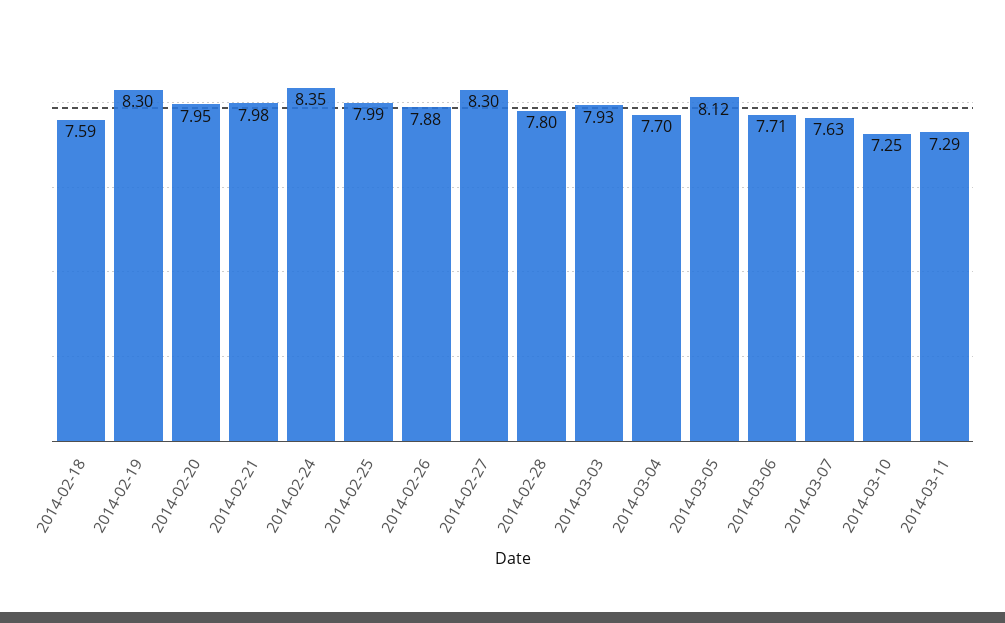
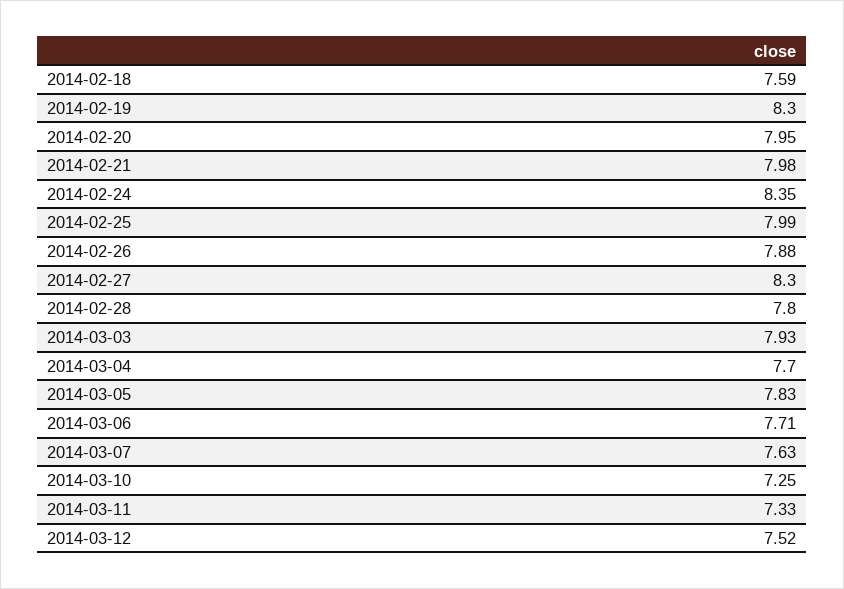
2014-03-05: 8.12 -> 7.83
2014-03-11: 7.29 -> 7.33
2014-03-12: none -> 7.52

